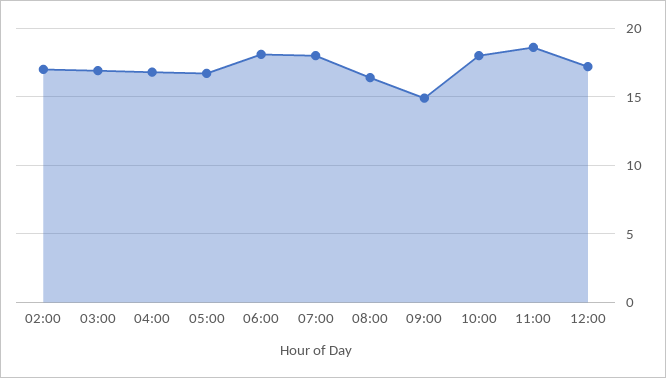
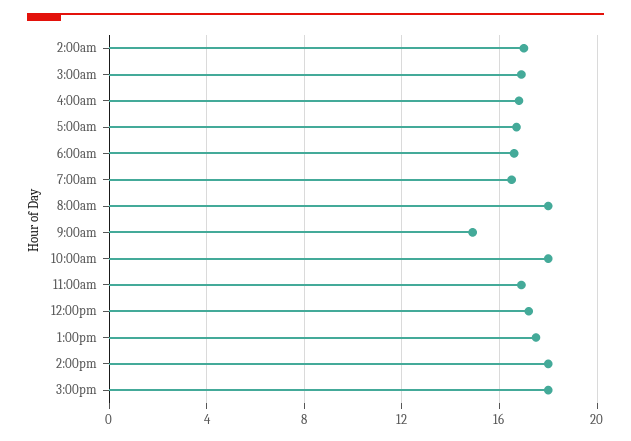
06:00: 18 -> 16.5
07:00: 18 -> 16.5
08:00: 16.5 -> 18
11:00: 18.5 -> 17
1:00pm: none -> 17.5
2:00pm: none -> 18
3:00pm: none -> 18

